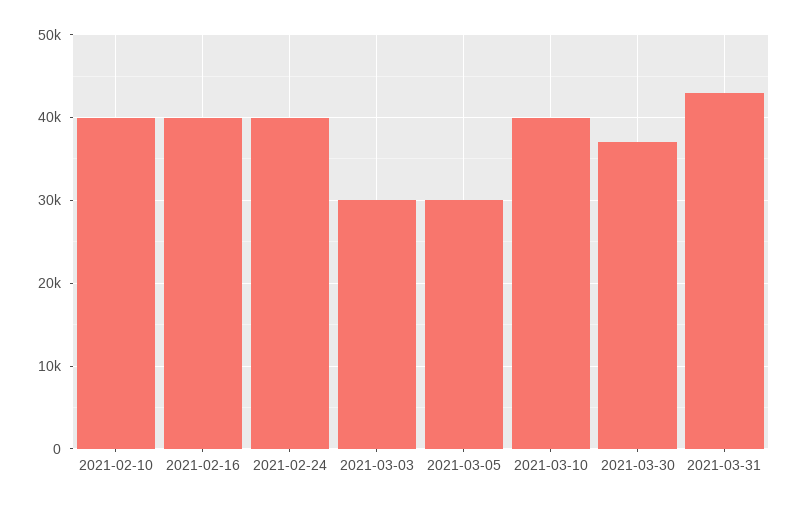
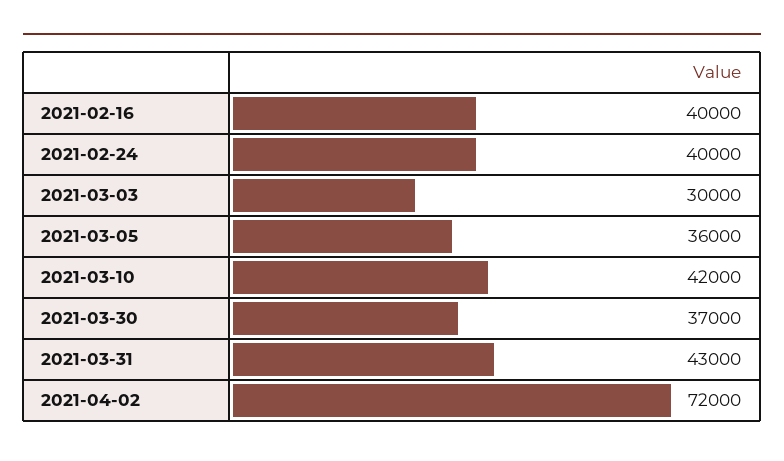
2021-02-10: 40000 -> none
2021-03-05: 30000 -> 36000
2021-03-10: 40000 -> 42000
2021-04-02: none -> 72000

